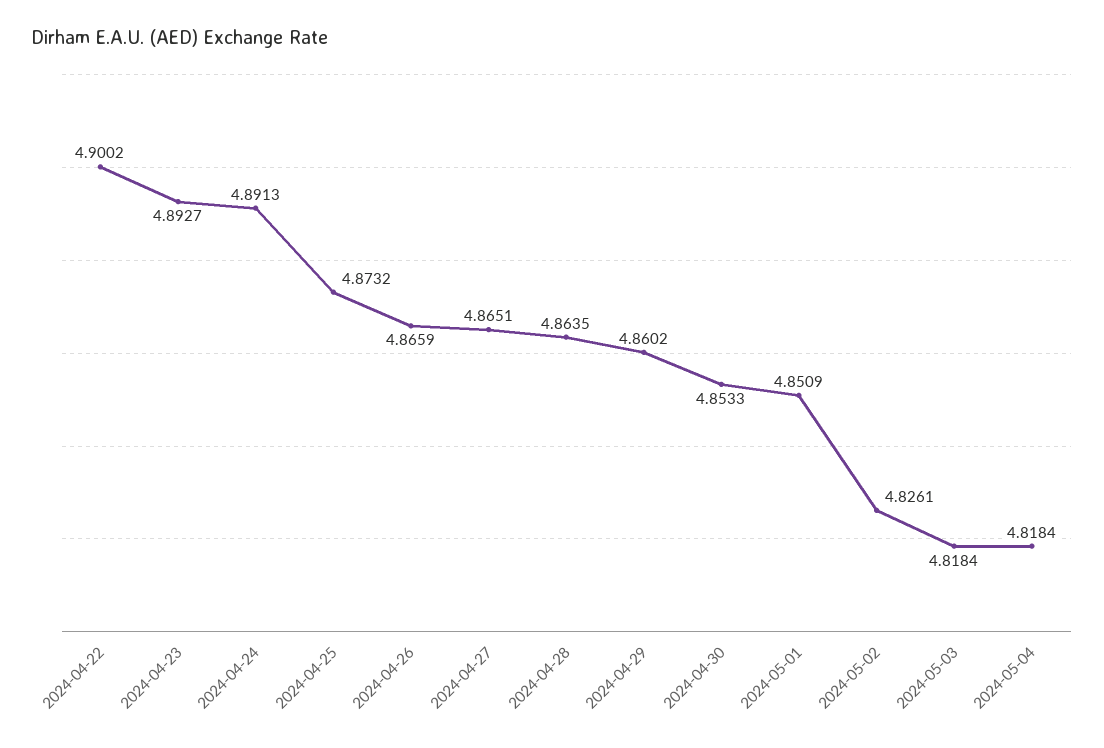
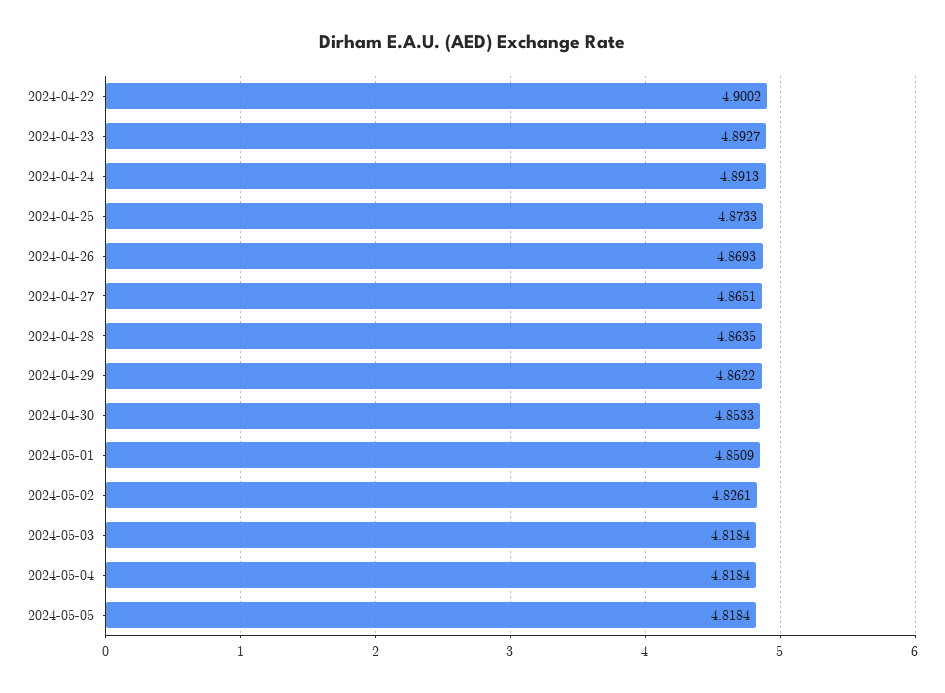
2024-04-25: 4.8732 -> 4.8733
2024-04-26: 4.8659 -> 4.8693
2024-04-29: 4.8602 -> 4.8622
2024-05-05: none -> 4.8184

